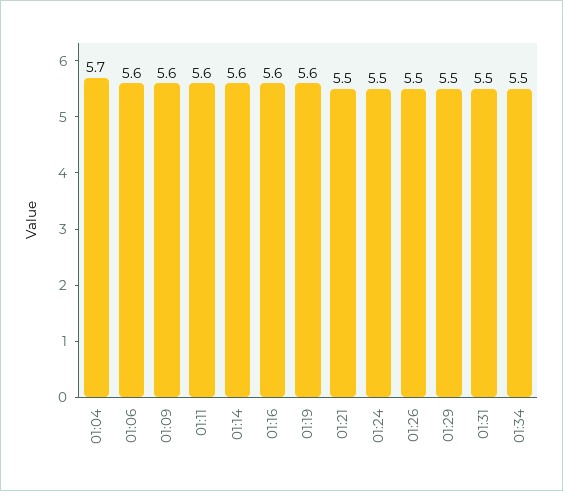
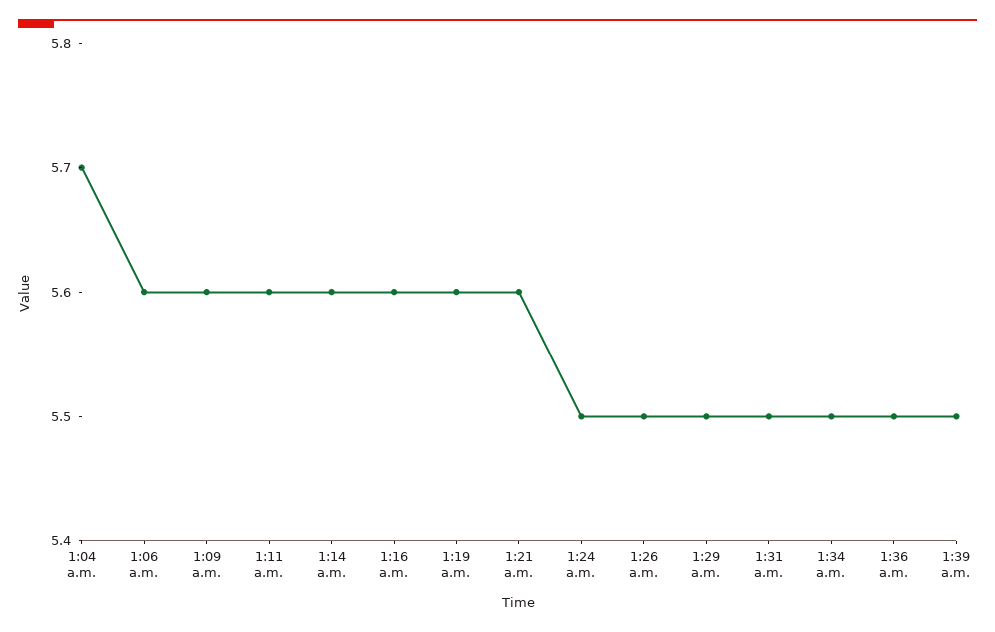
01:21: 5.5 -> 5.6
1:36 a.m.: none -> 5.5
1:39 a.m.: none -> 5.5

